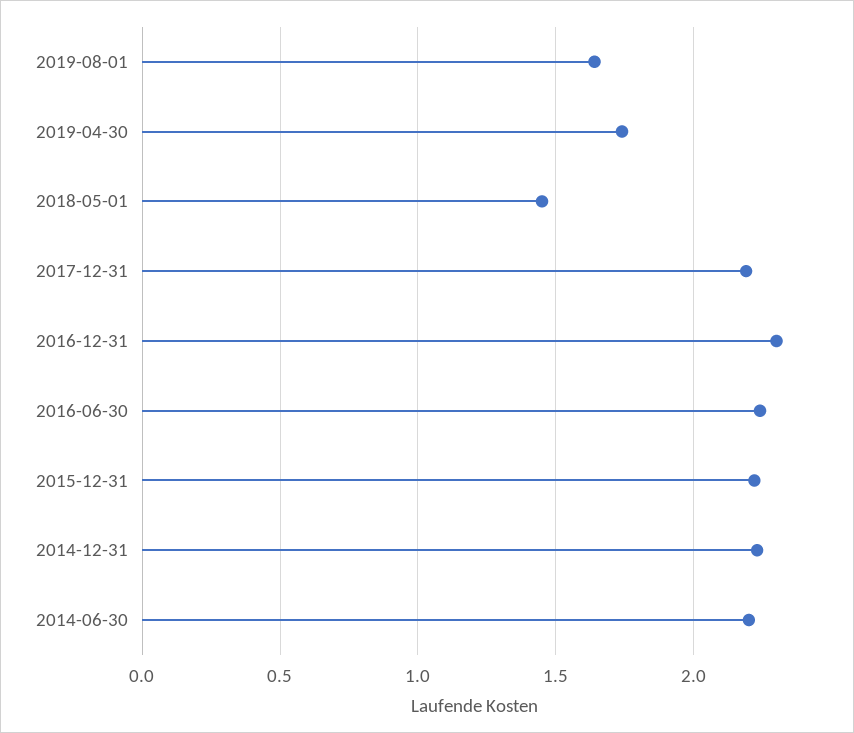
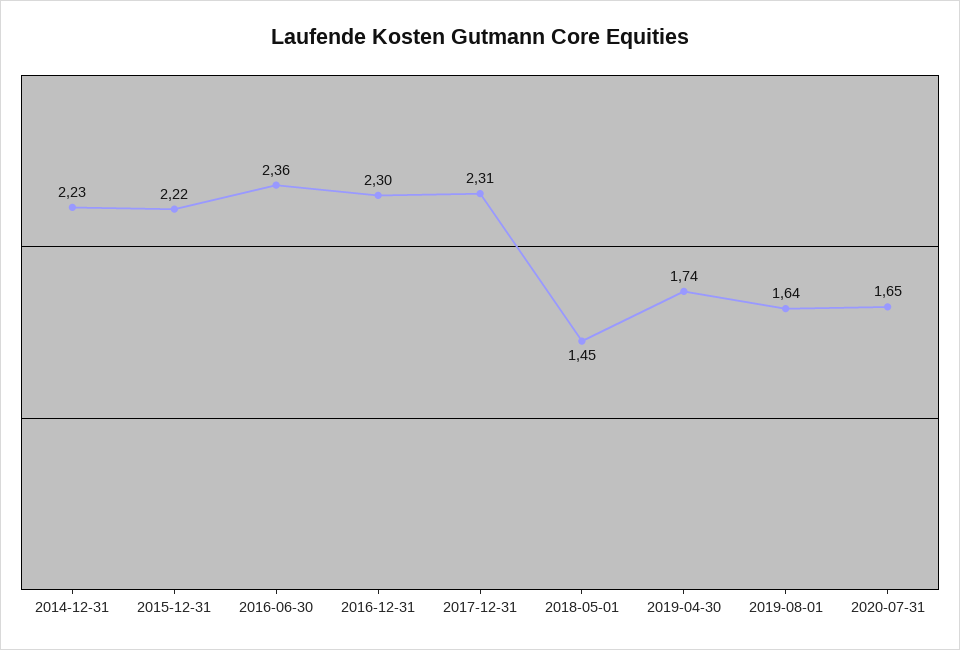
2017-12-31: 2.2 -> 2.31
2016-06-30: 2.25 -> 2.36
2014-06-30: 2.2 -> none
2020-07-31: none -> 1.65

